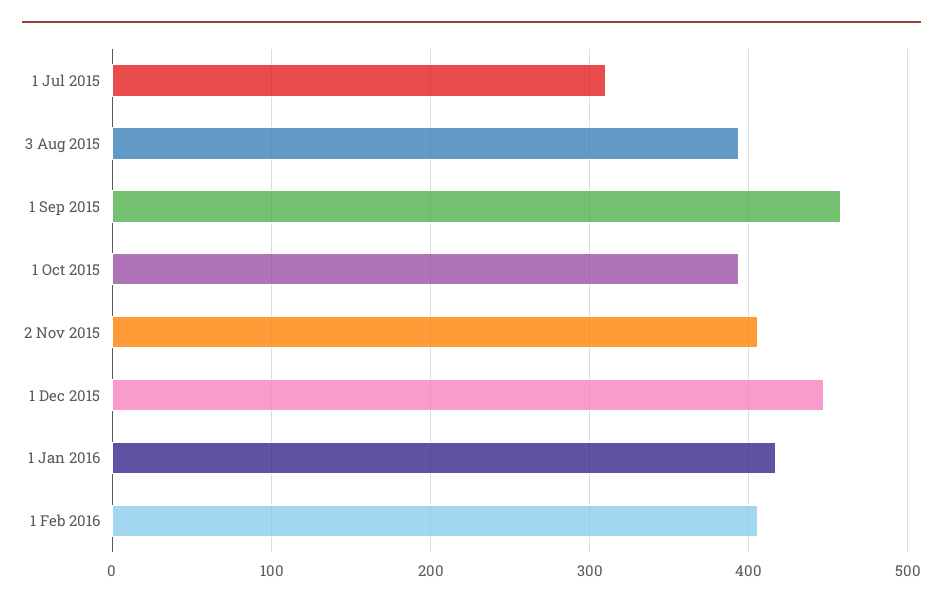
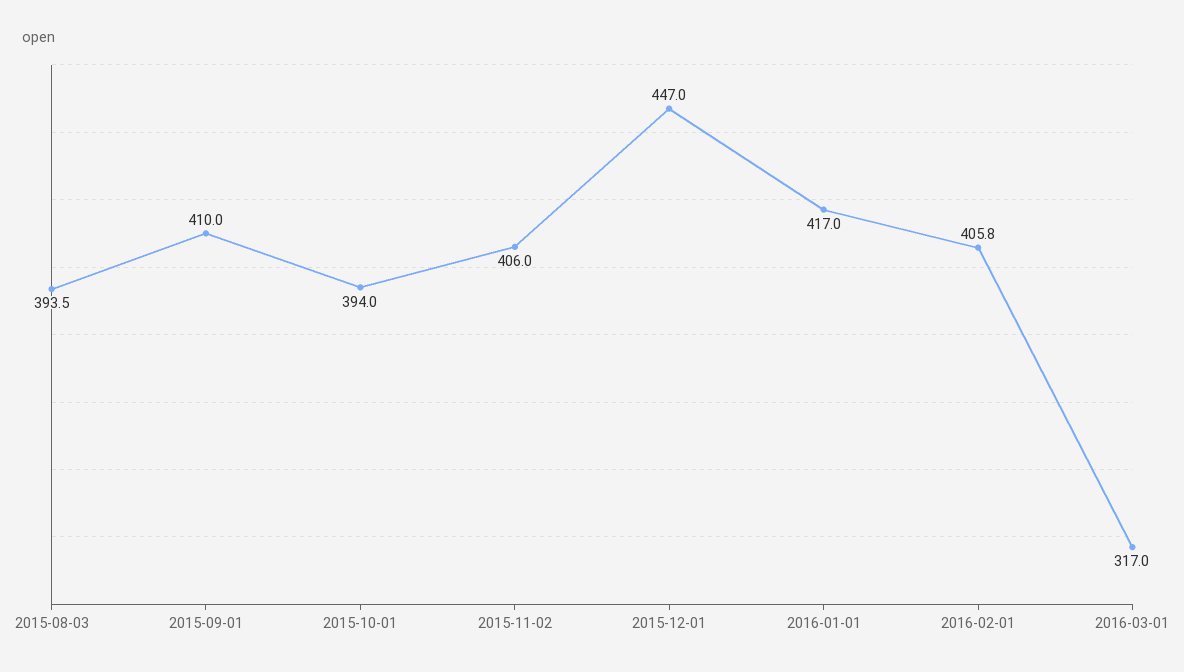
1 Jul 2015: 310 -> none
1 Sep 2015: 460 -> 410
2016-03-01: none -> 317

